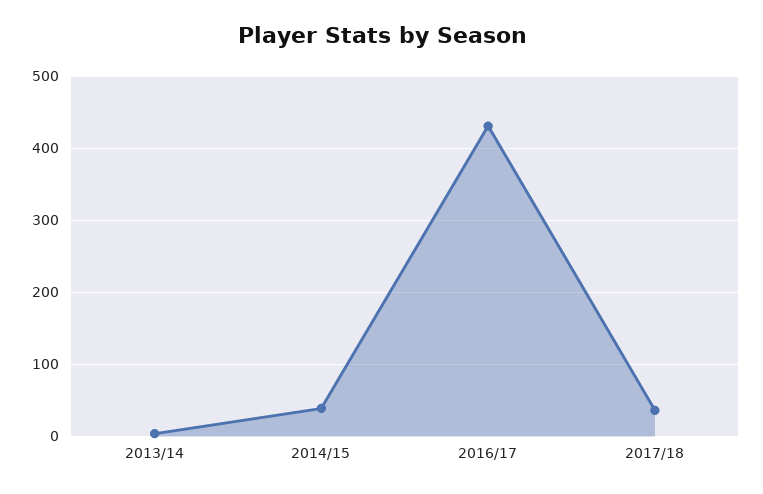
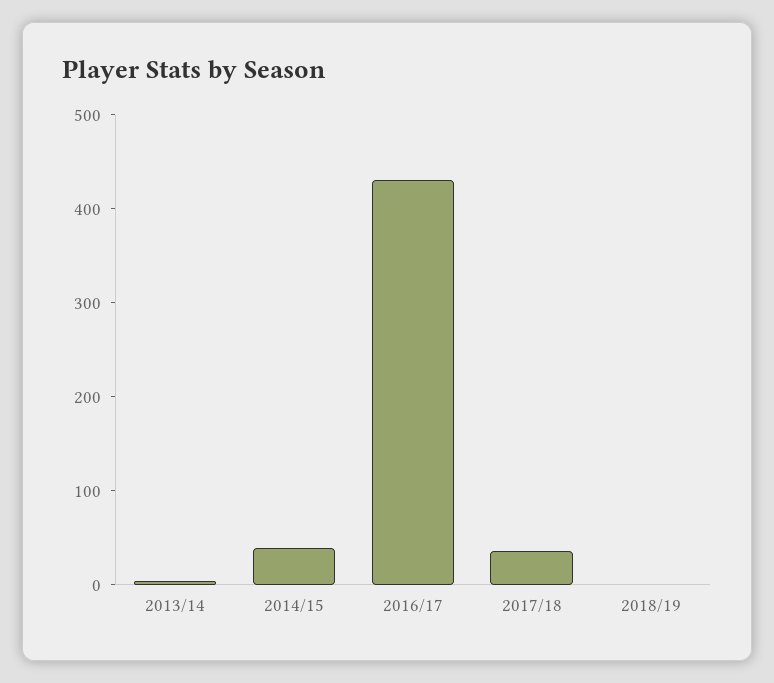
2018/19: none -> 0

